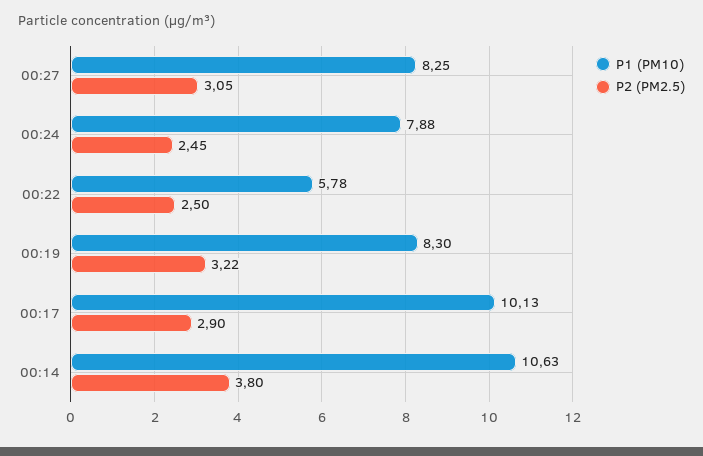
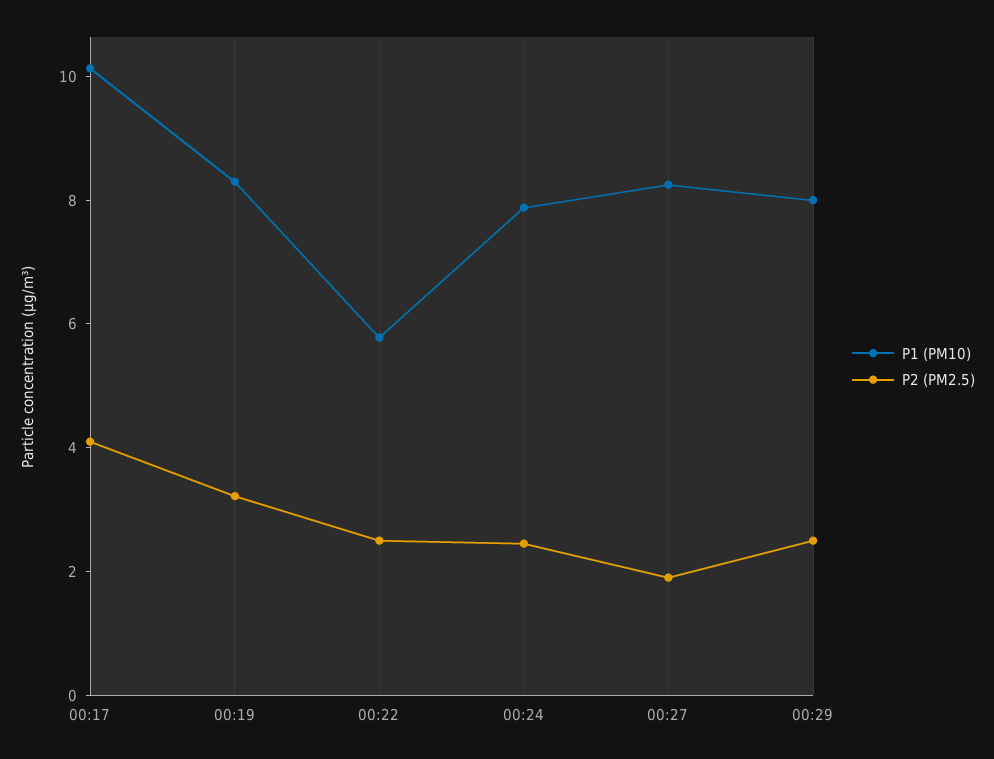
P2 (PM2.5), 00:27: 3.05 -> 2
P2 (PM2.5), 00:17: 2.9 -> 4
P1 (PM10), 00:14: 10.63 -> none
P2 (PM2.5), 00:14: 3.8 -> none
P1 (PM10), 00:29: none -> 8
P2 (PM2.5), 00:29: none -> 2.5

